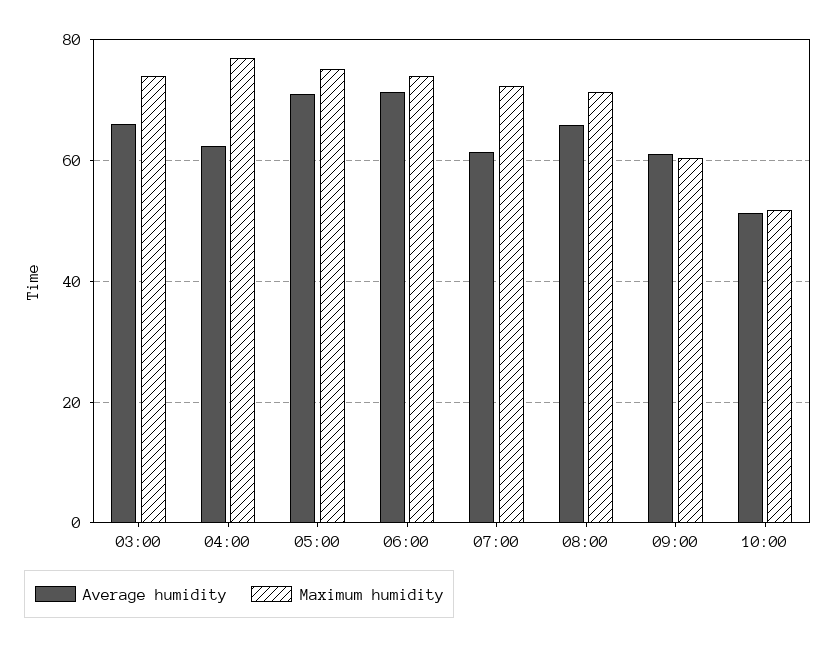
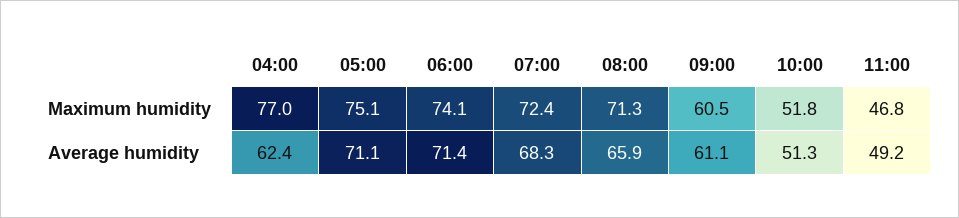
Average humidity, 03:00: 66 -> none
Maximum humidity, 03:00: 74 -> none
Average humidity, 07:00: 62 -> 68.3
Maximum humidity, 11:00: none -> 46.8
Average humidity, 11:00: none -> 49.2

